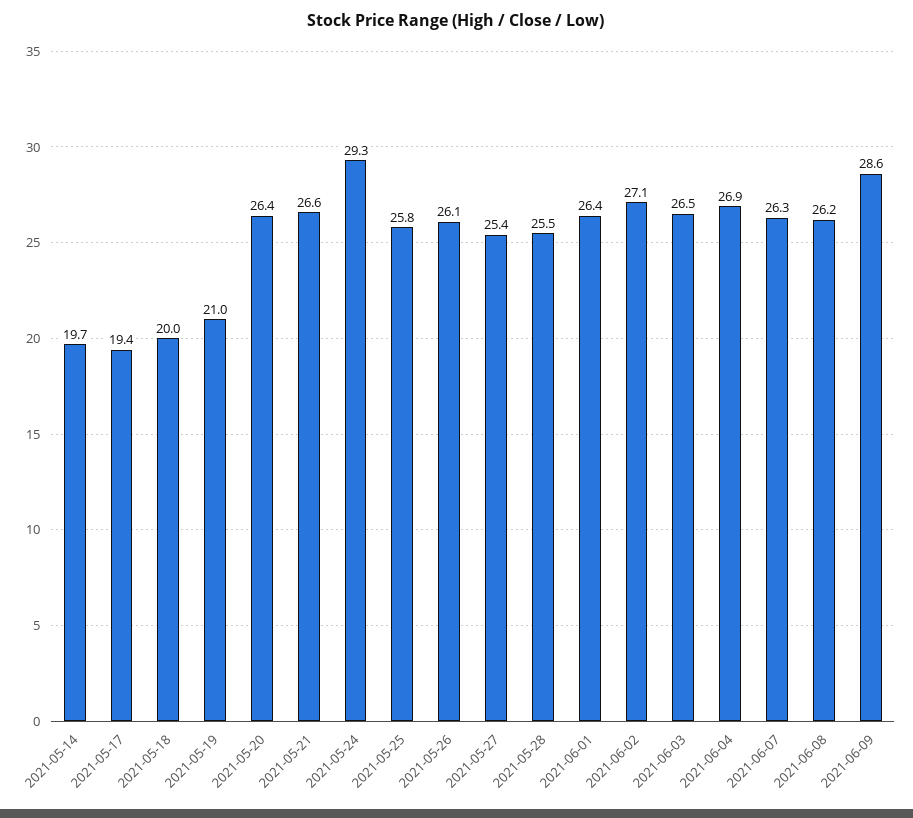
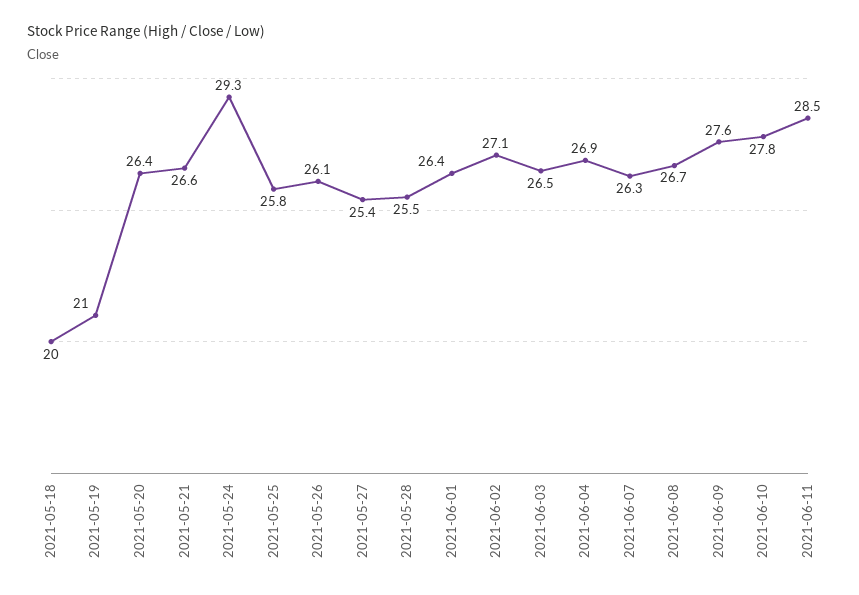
2021-05-14: 19.7 -> none
2021-05-17: 19.4 -> none
2021-06-08: 26.2 -> 26.7
2021-06-09: 28.6 -> 27.6
2021-06-10: none -> 27.8
2021-06-11: none -> 28.5

